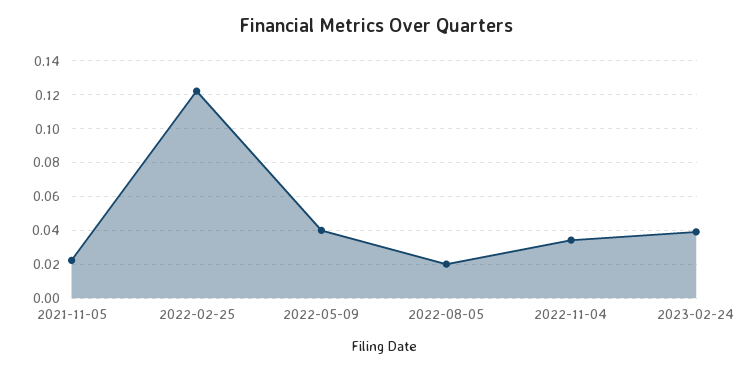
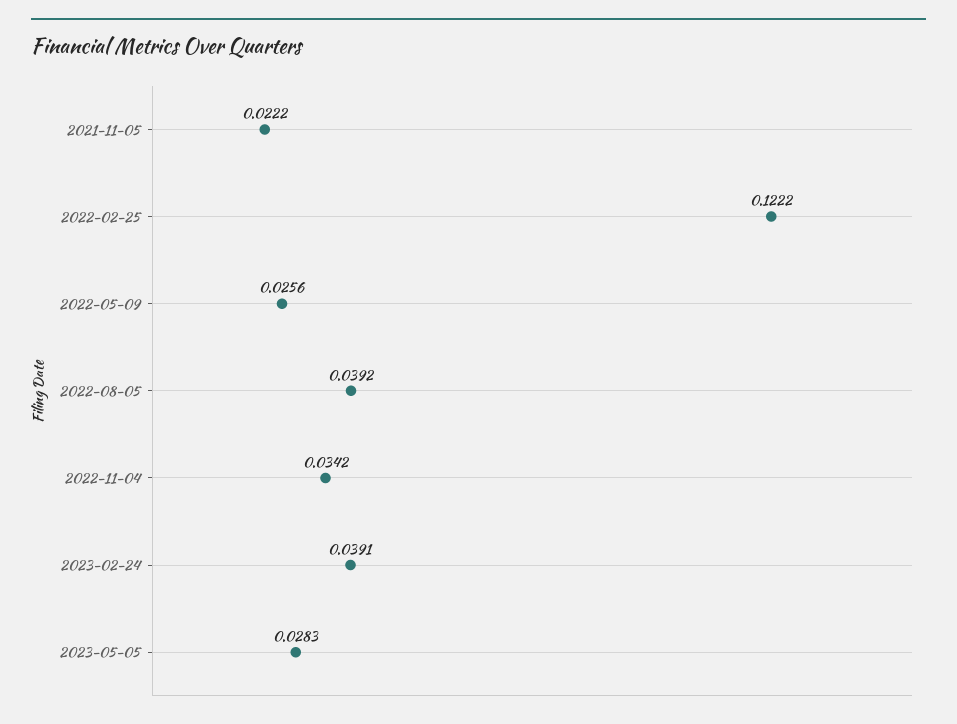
2022-05-09: 0.04 -> 0.0256
2022-08-05: 0.02 -> 0.0392
2023-05-05: none -> 0.0283

